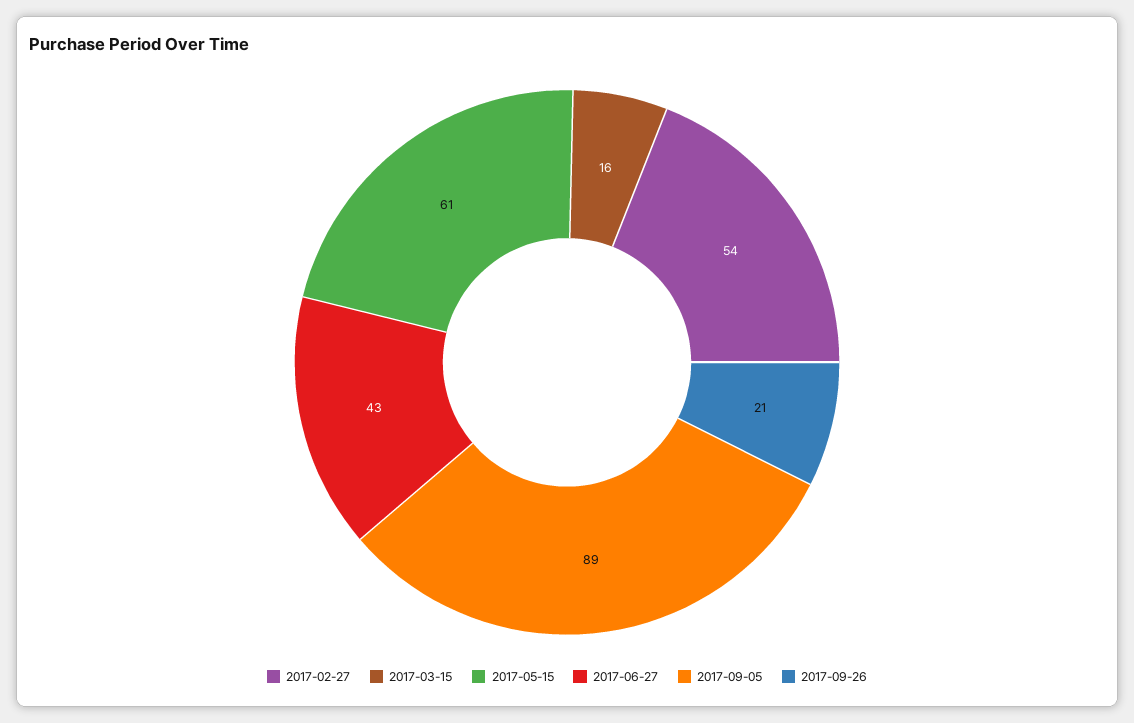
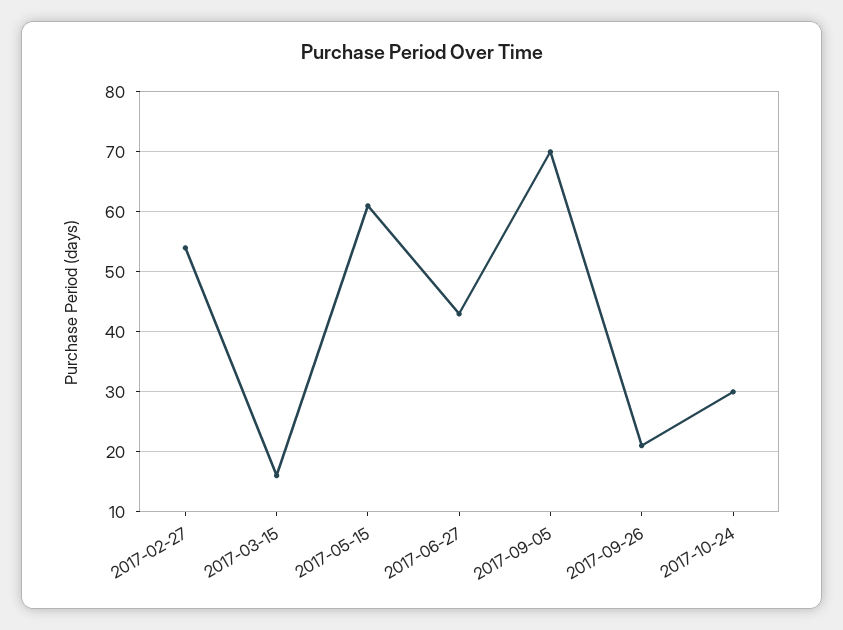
2017-09-05: 89 -> 70
2017-10-24: none -> 30

